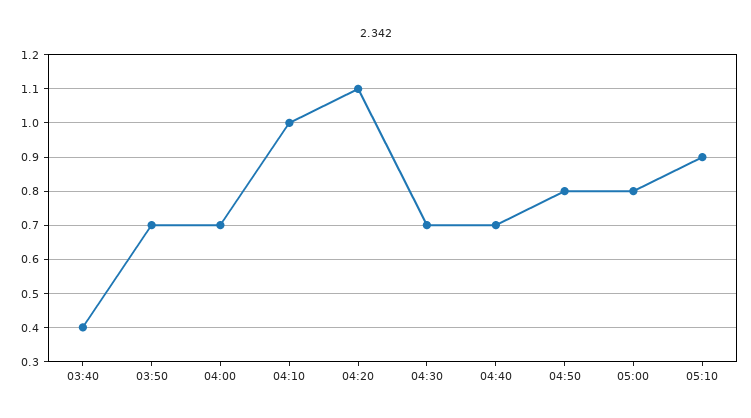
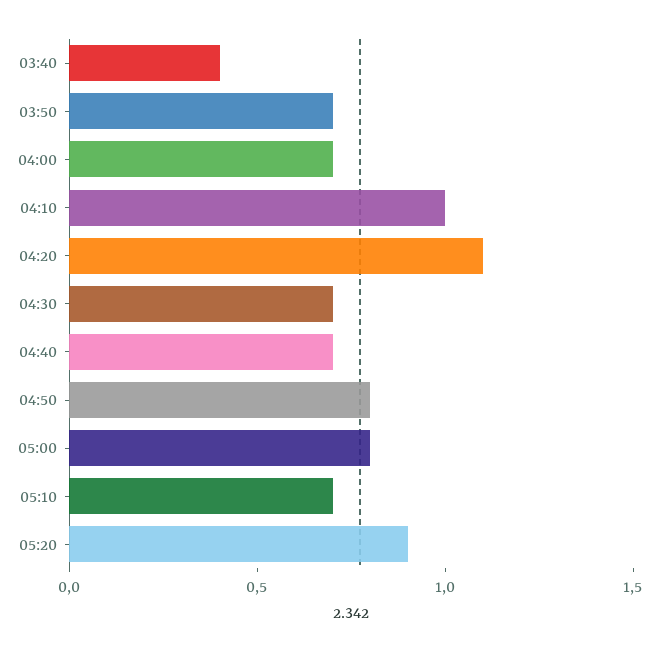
05:10: 0.9 -> 0.7
05:20: none -> 0.9

